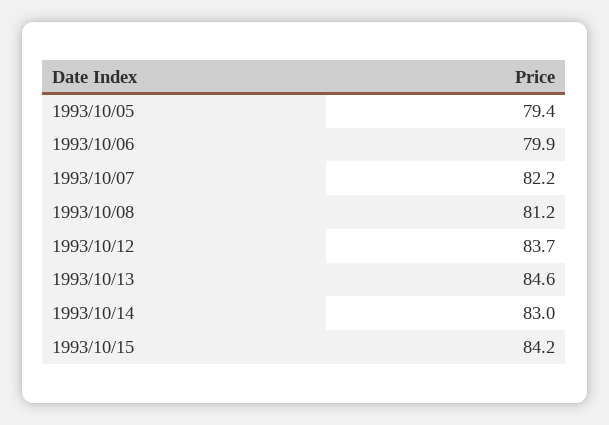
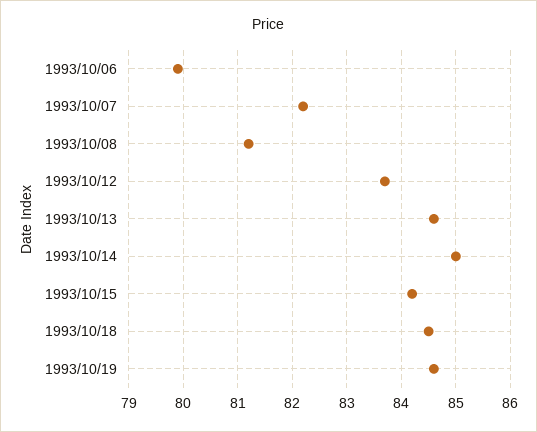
1993/10/05: 79.4 -> none
1993/10/14: 83 -> 85
1993/10/18: none -> 84.5
1993/10/19: none -> 84.5

